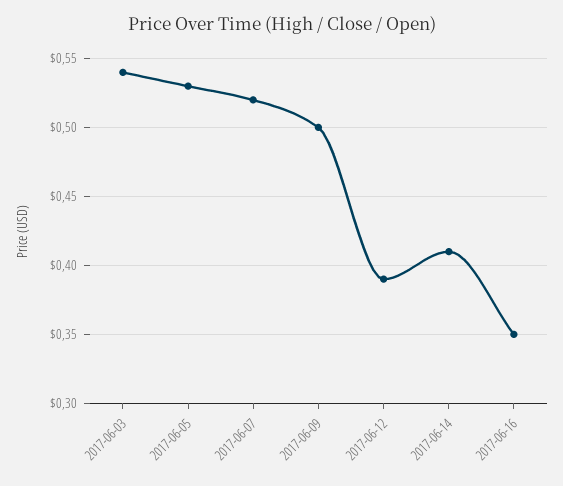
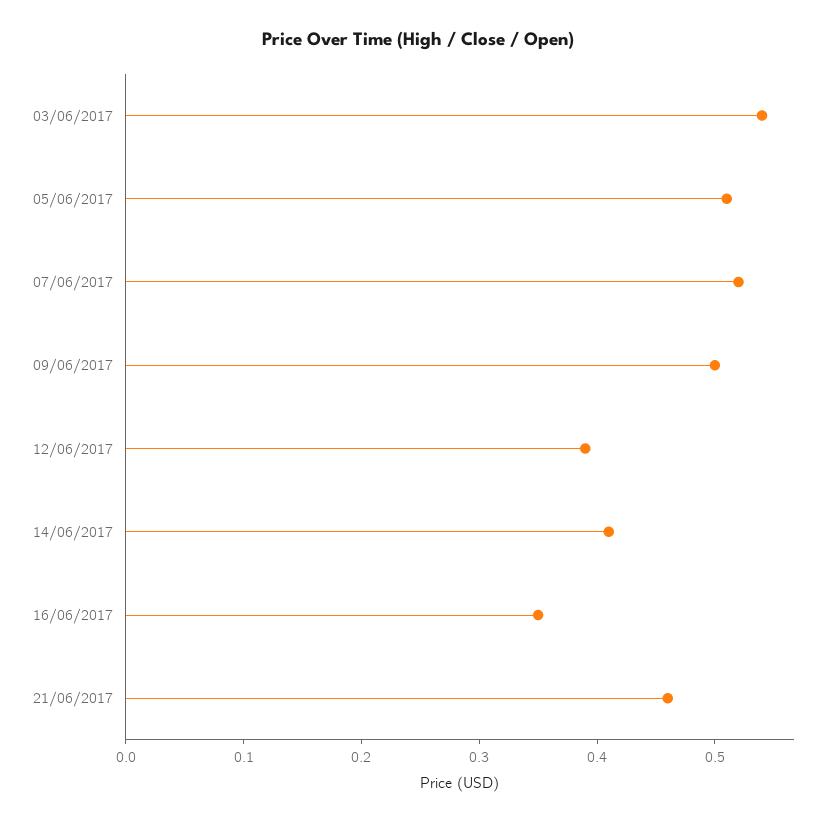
2017-06-05: 0.53 -> 0.51
21/06/2017: none -> 0.46

